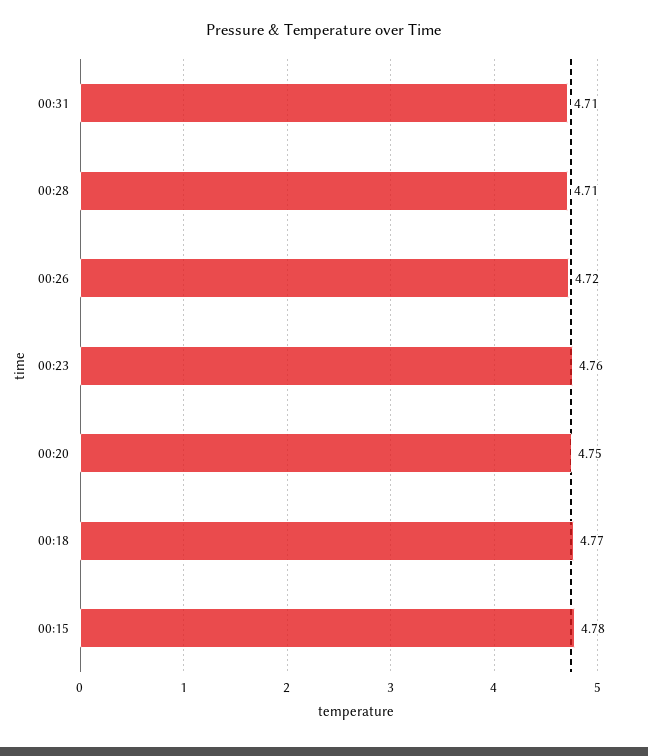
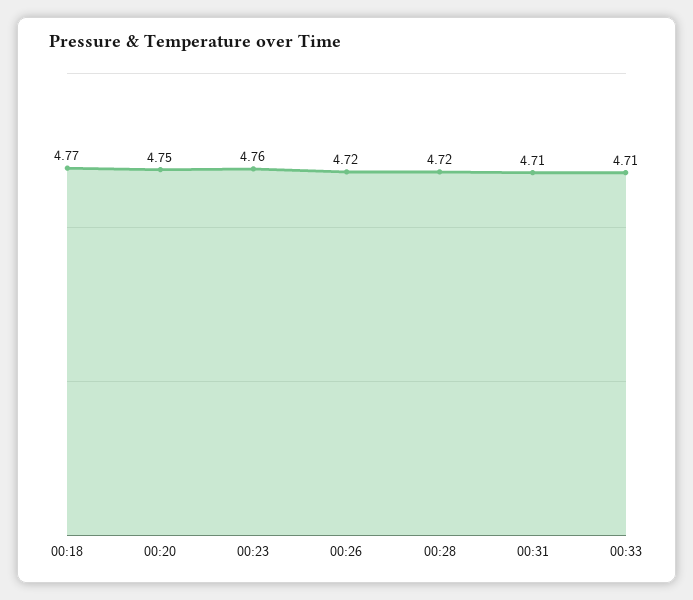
00:28: 4.71 -> 4.72
00:15: 4.78 -> none
00:33: none -> 4.71

